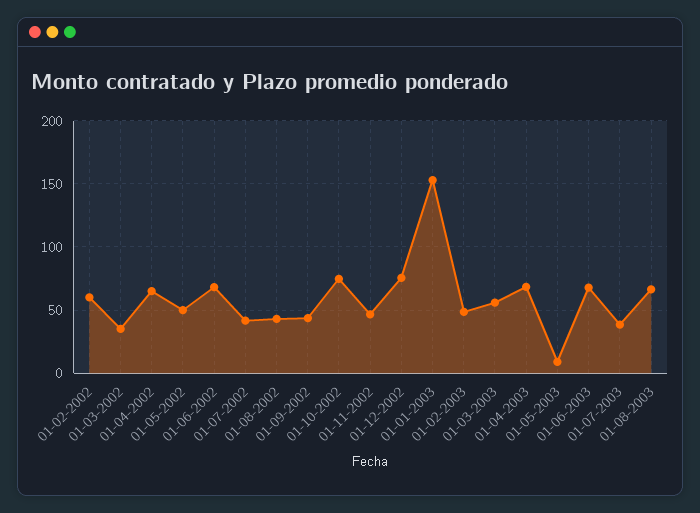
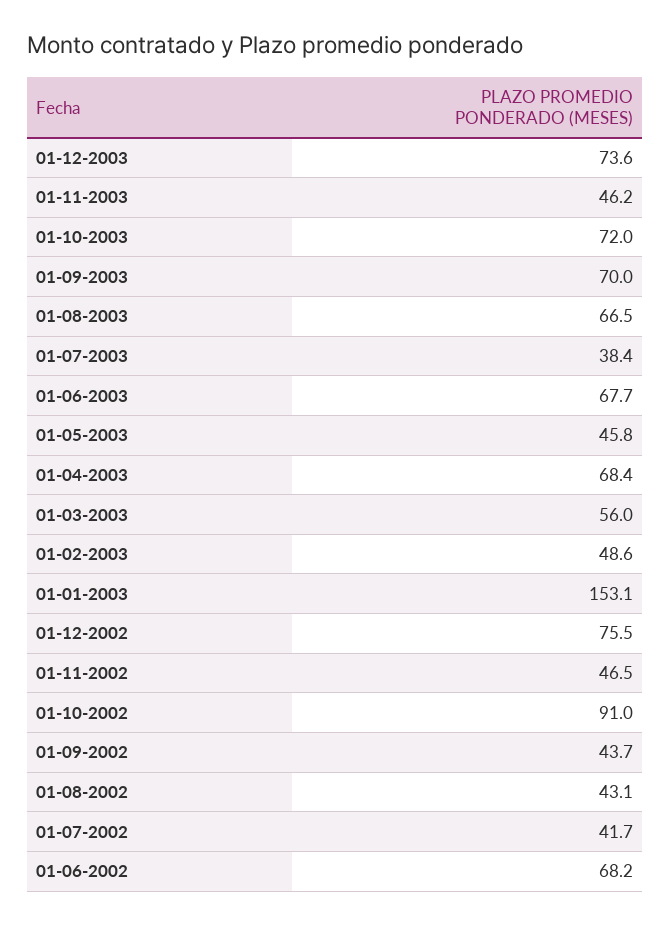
01-02-2002: 60 -> none
01-03-2002: 35 -> none
01-04-2002: 65 -> none
01-05-2002: 50 -> none
01-10-2002: 75 -> 91
01-05-2003: 10 -> 45.8
01-12-2003: none -> 73.6
01-11-2003: none -> 46.2
01-10-2003: none -> 72
01-09-2003: none -> 70

